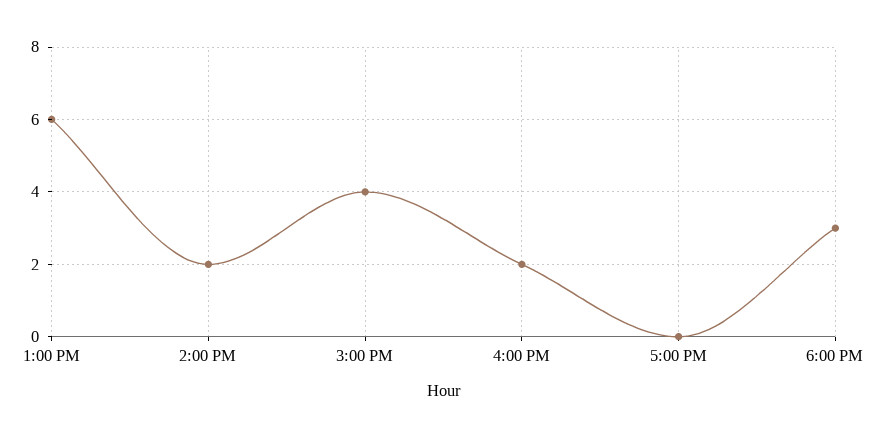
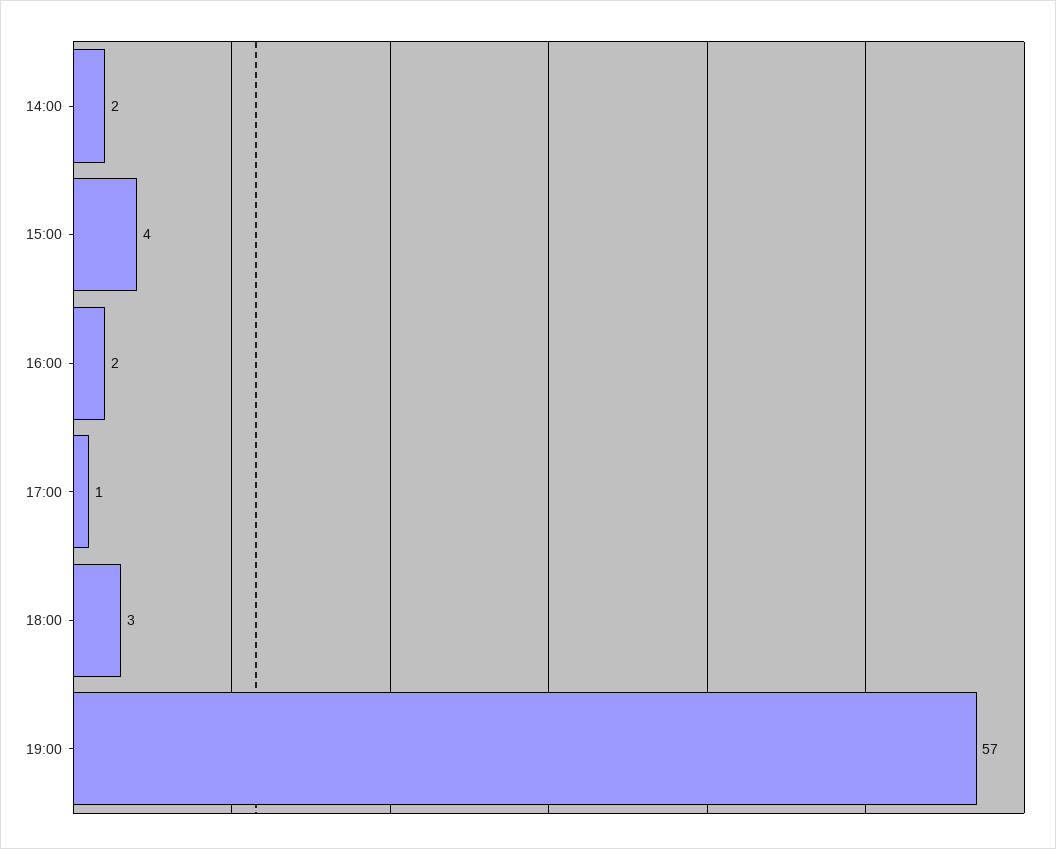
1:00 PM: 6 -> none
5:00 PM: 0 -> 1
19:00: none -> 57

